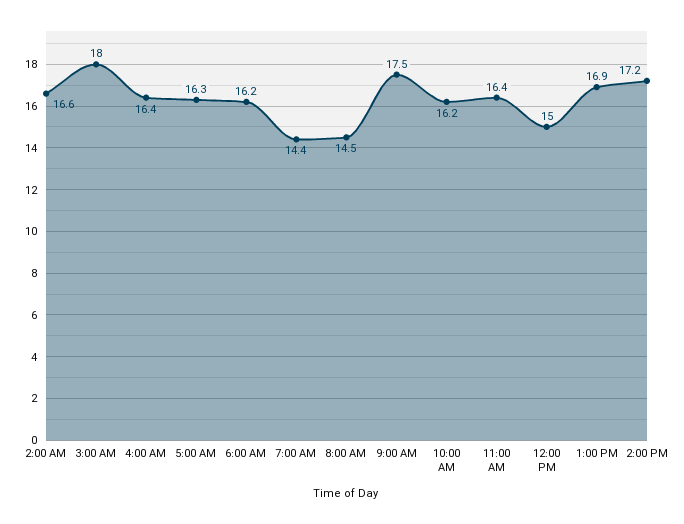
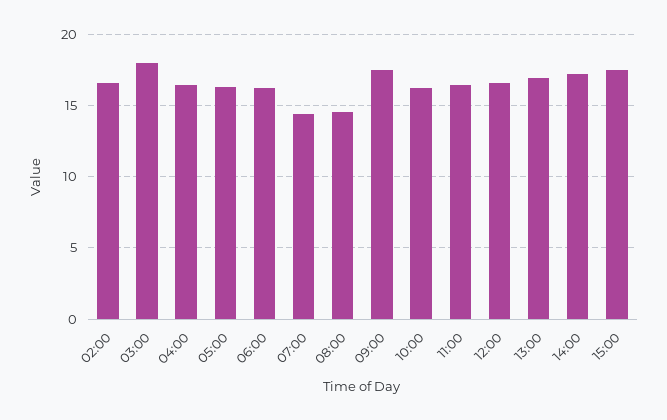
12:00 PM: 15 -> 16.5
15:00: none -> 17.5

